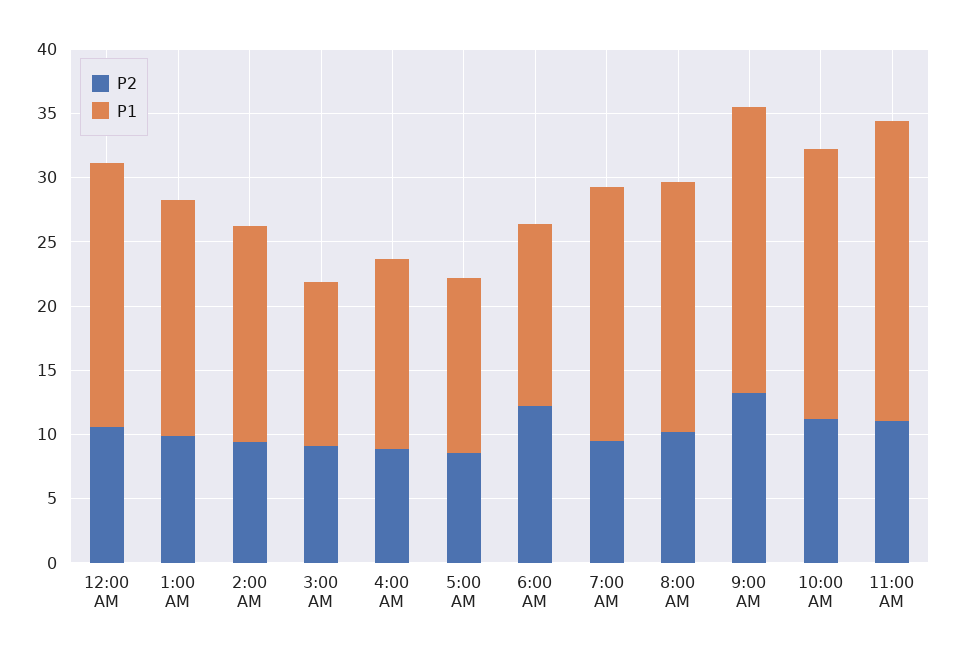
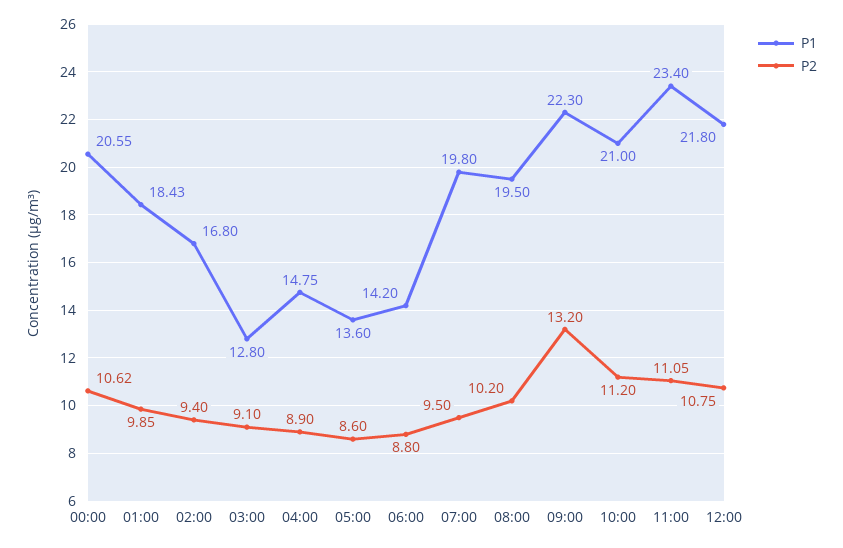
P2, 6:00 AM: 12 -> 8.8
P1, 12:00: none -> 21.8
P2, 12:00: none -> 10.75

